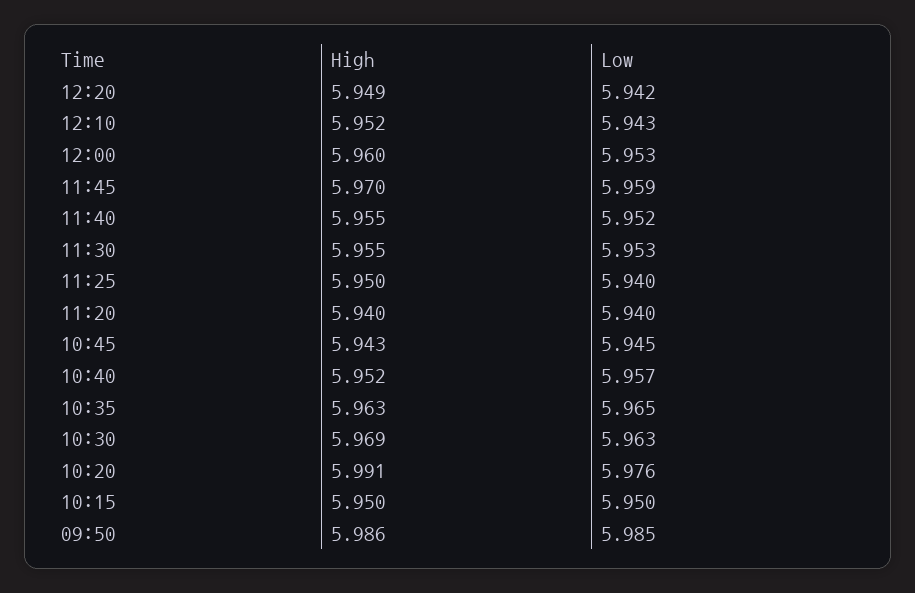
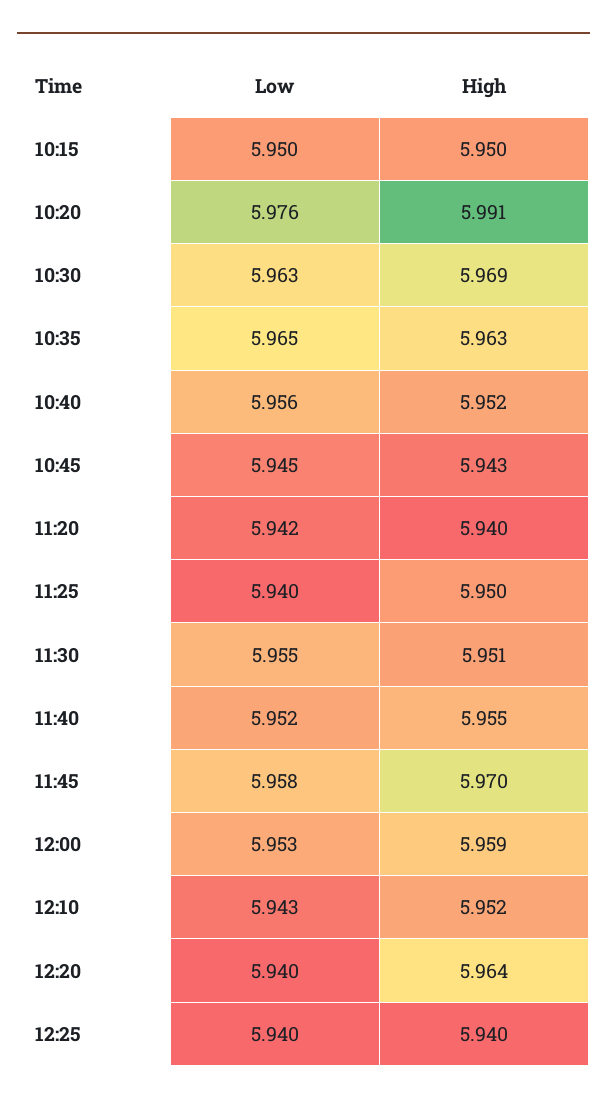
High, 12:20: 5.949 -> 5.964
Low, 12:20: 5.942 -> 5.94
High, 12:00: 5.96 -> 5.959
Low, 11:45: 5.959 -> 5.958
High, 11:30: 5.955 -> 5.951
Low, 11:30: 5.953 -> 5.955
Low, 11:20: 5.94 -> 5.942
Low, 10:40: 5.957 -> 5.956
High, 09:50: 5.986 -> none
Low, 09:50: 5.985 -> none
Low, 12:25: none -> 5.94
High, 12:25: none -> 5.94

